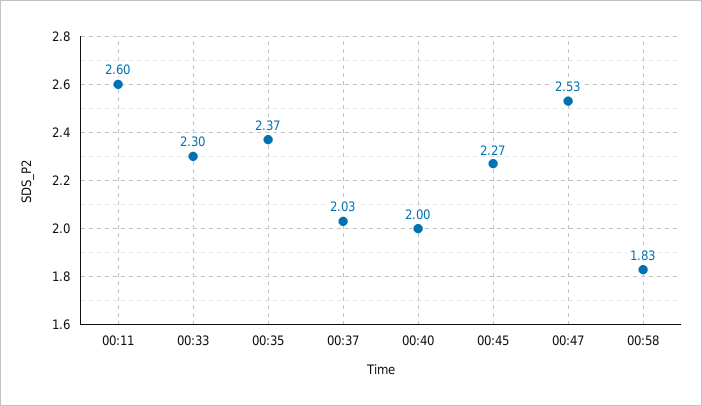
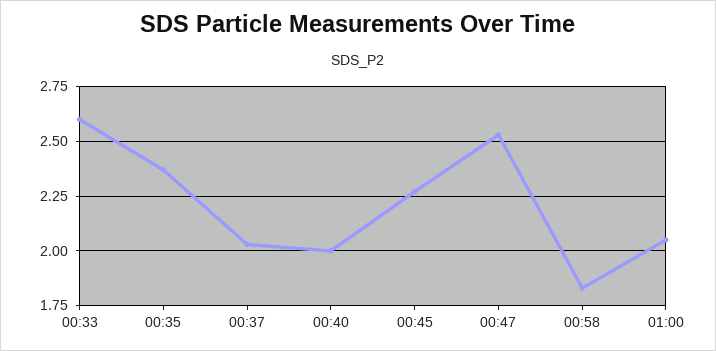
00:11: 2.6 -> none
00:33: 2.3 -> 2.6
01:00: none -> 2.05

